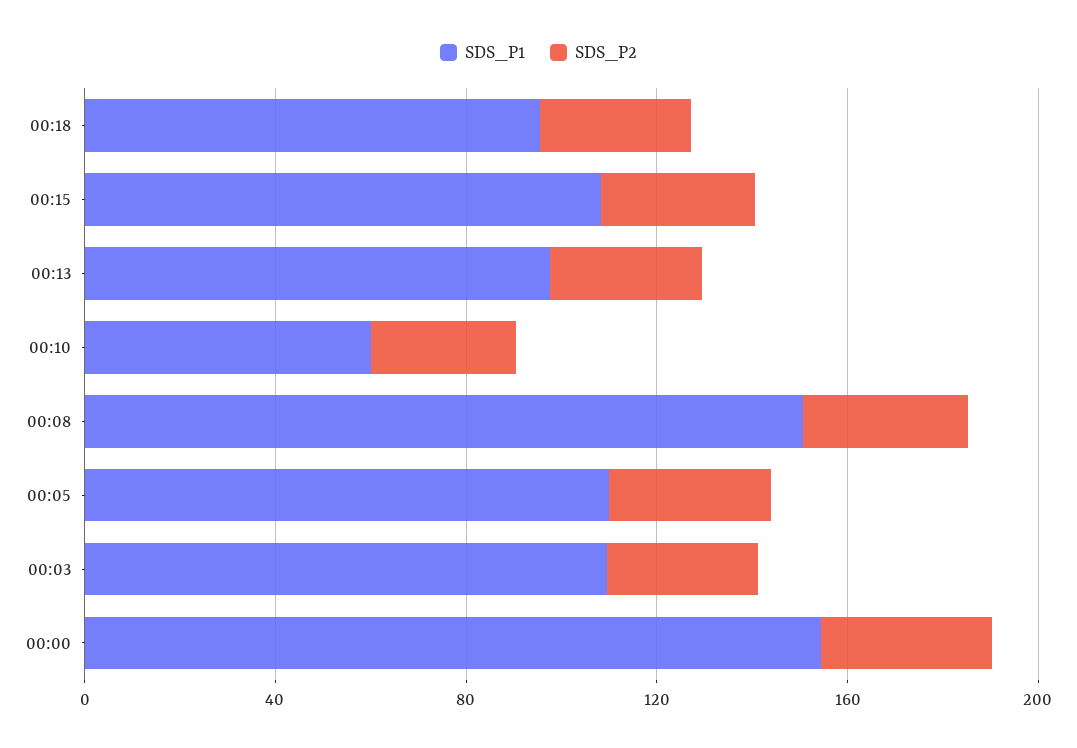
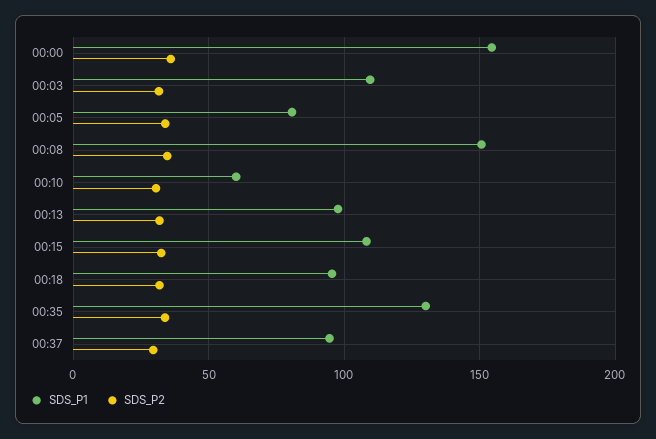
SDS_P1, 00:05: 110 -> 80
SDS_P1, 00:35: none -> 130
SDS_P2, 00:35: none -> 35
SDS_P1, 00:37: none -> 95
SDS_P2, 00:37: none -> 30

